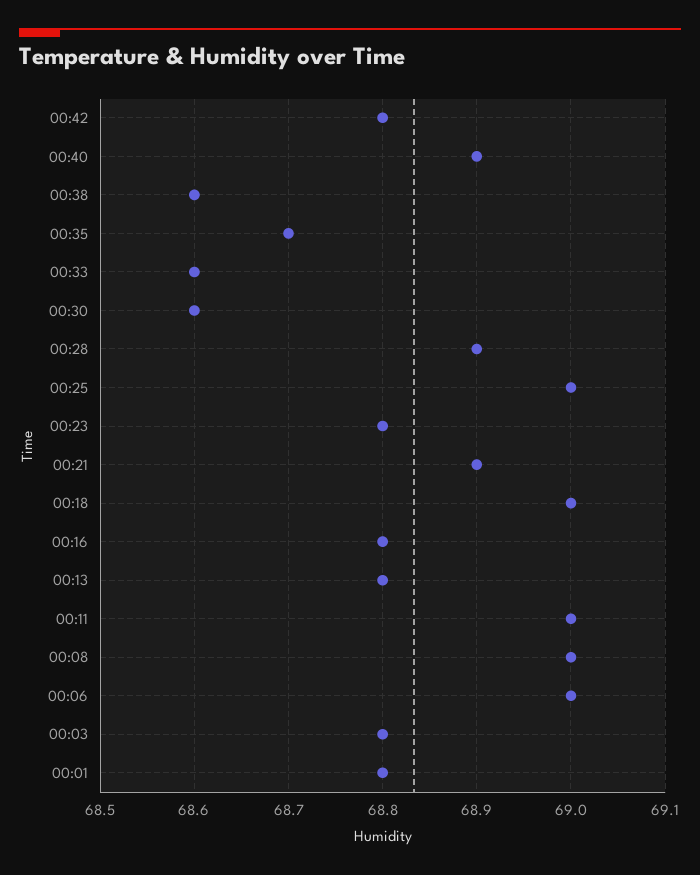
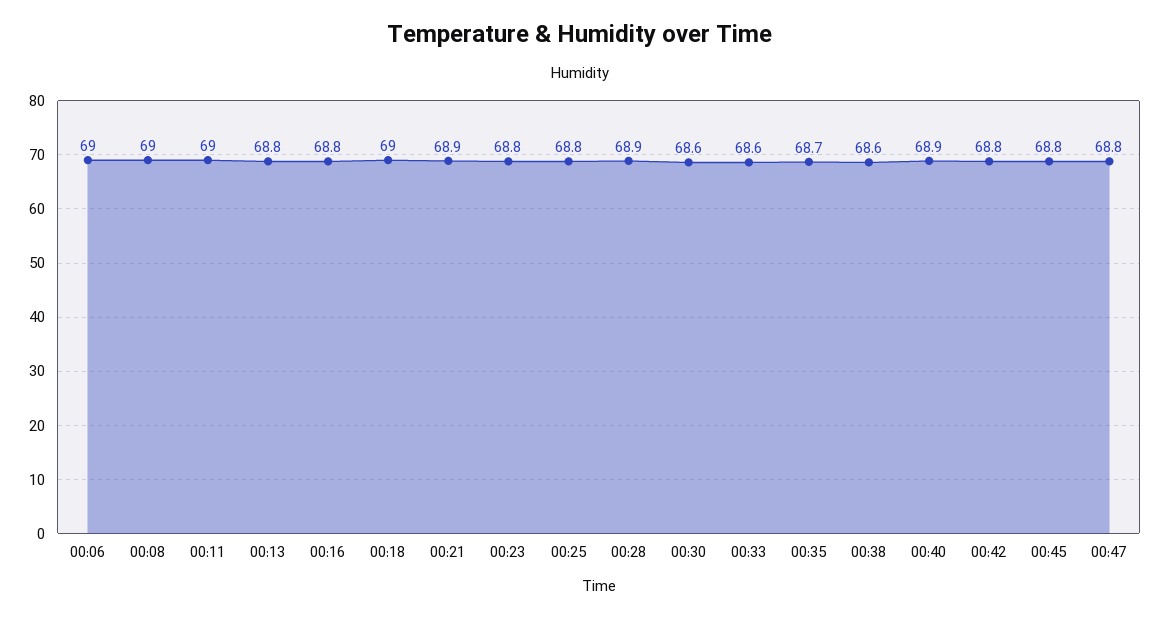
00:25: 69 -> 68.8
00:03: 68.8 -> none
00:01: 68.8 -> none
00:45: none -> 68.8
00:47: none -> 68.8

